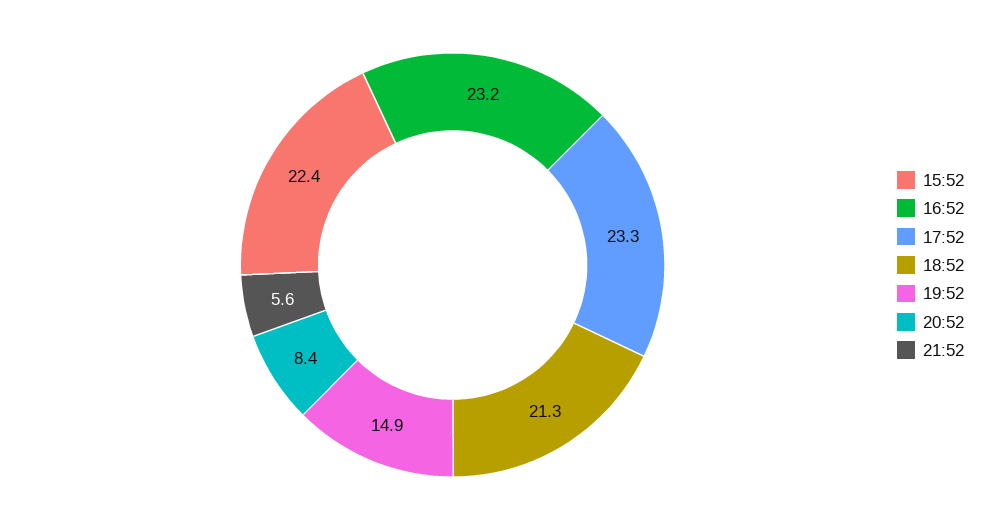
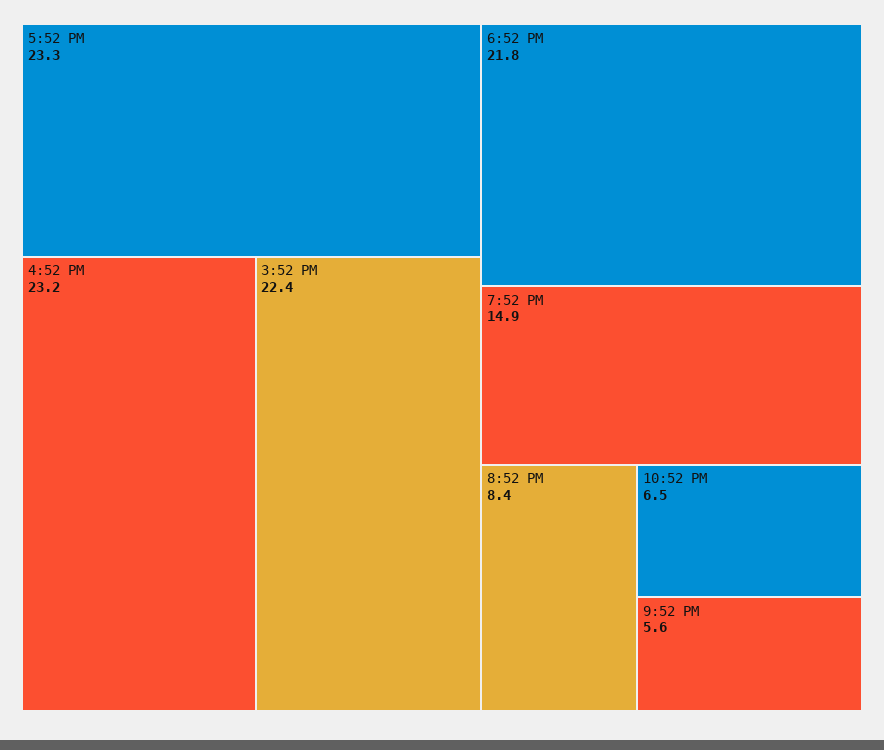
18:52: 21.3 -> 21.8
10:52 PM: none -> 6.5

